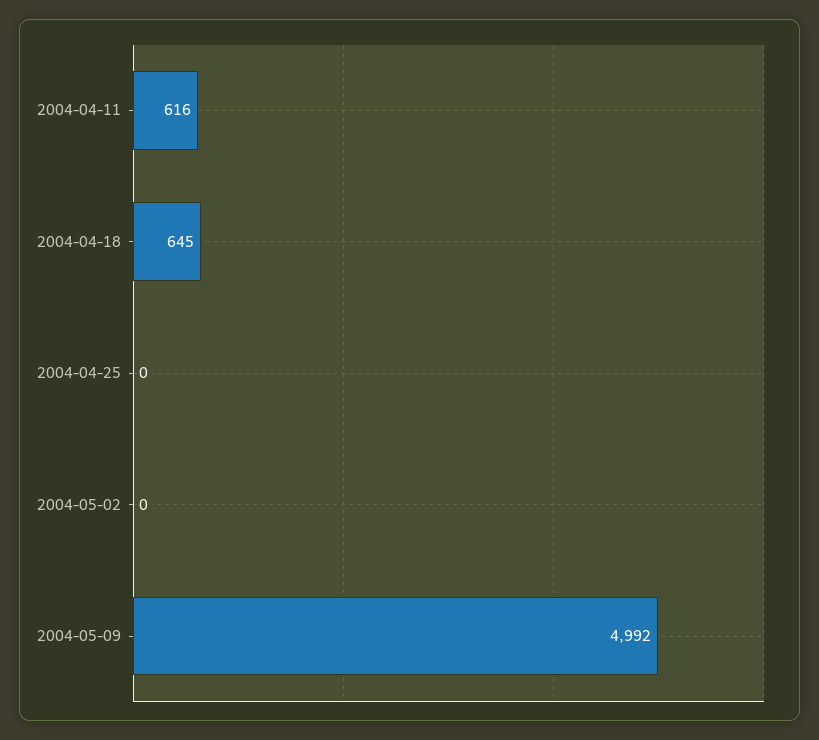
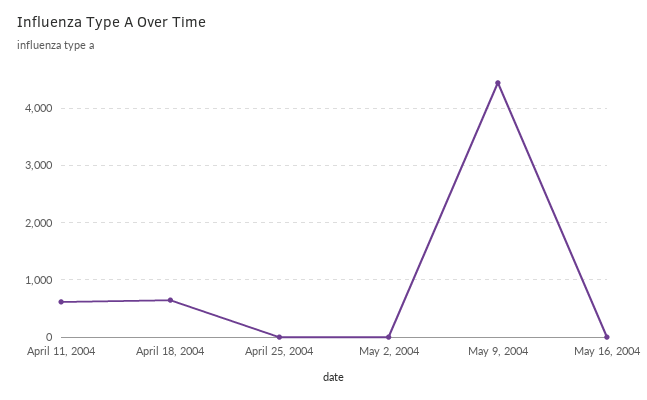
2004-05-09: 4992 -> 4400
May 16, 2004: none -> 0

